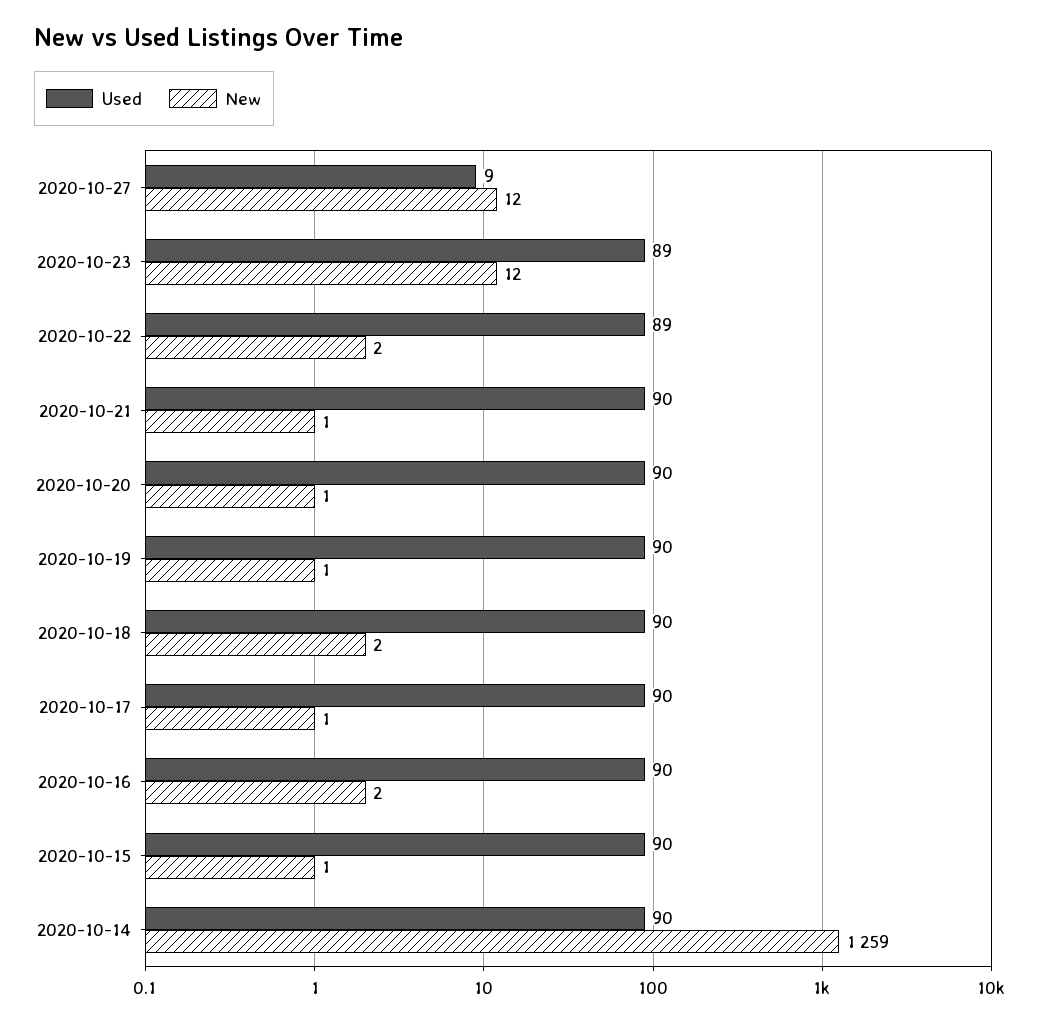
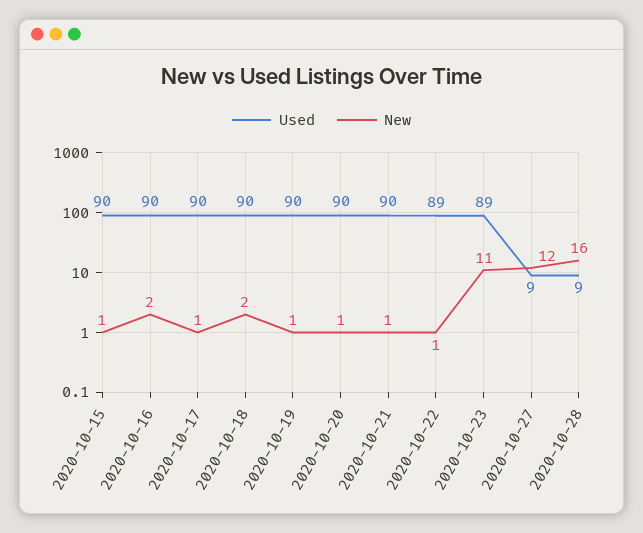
New, 2020-10-23: 12 -> 11
New, 2020-10-22: 2 -> 1
Used, 2020-10-14: 90 -> none
New, 2020-10-14: 1259 -> none
Used, 2020-10-28: none -> 9
New, 2020-10-28: none -> 16

